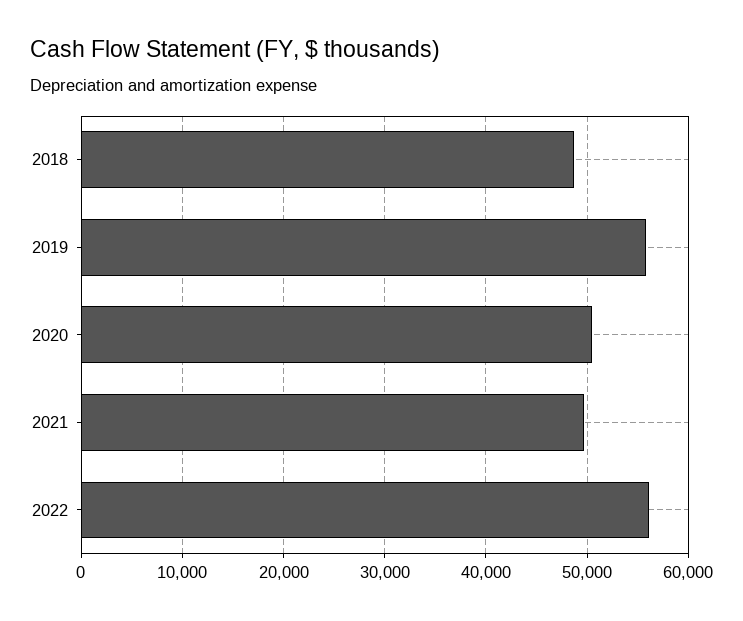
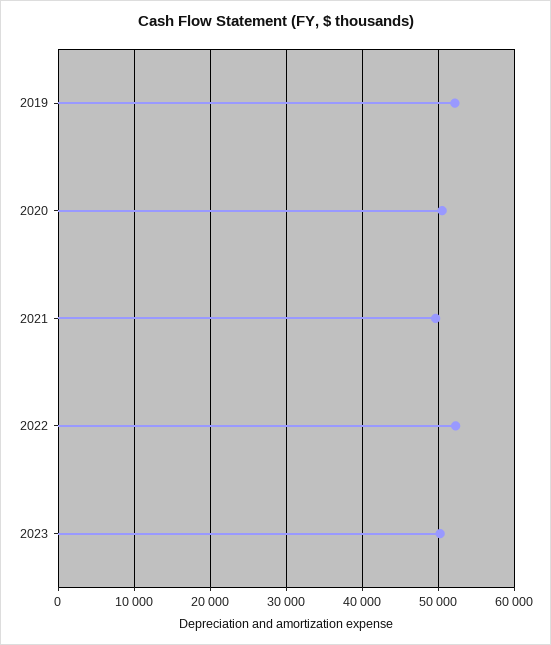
2018: 49000 -> none
2019: 56000 -> 52000
2022: 56000 -> 52000
2023: none -> 50000

